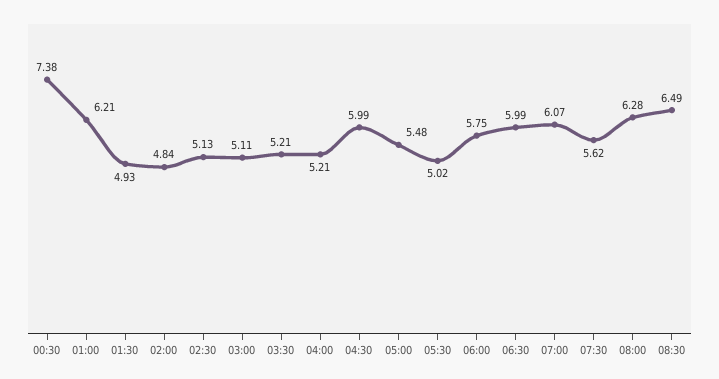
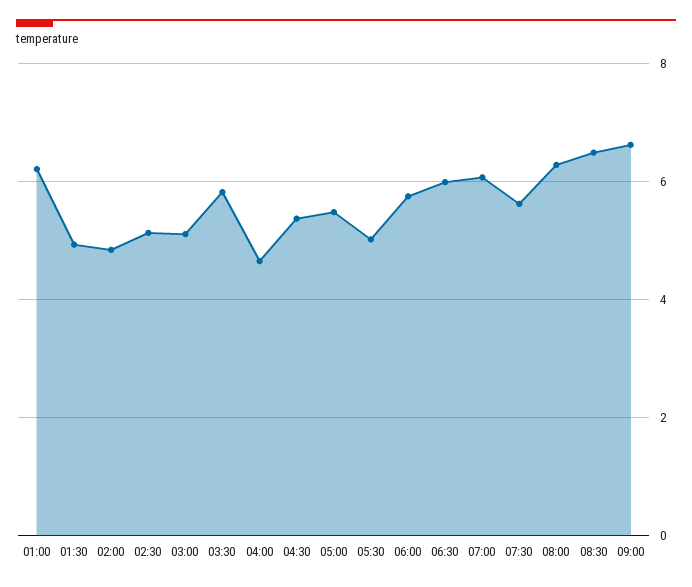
00:30: 7.38 -> none
03:30: 5.21 -> 5.8
04:00: 5.21 -> 4.6
04:30: 5.99 -> 5.4
09:00: none -> 6.6

